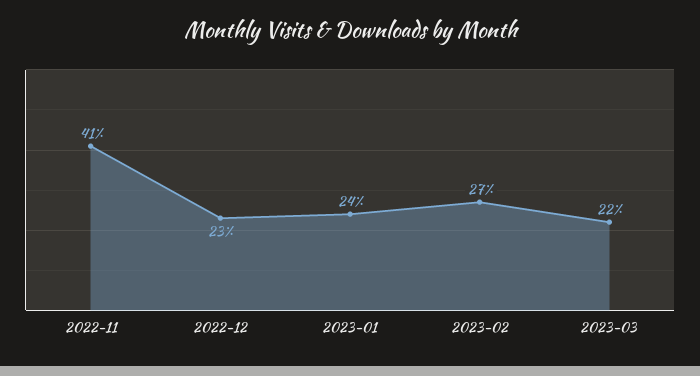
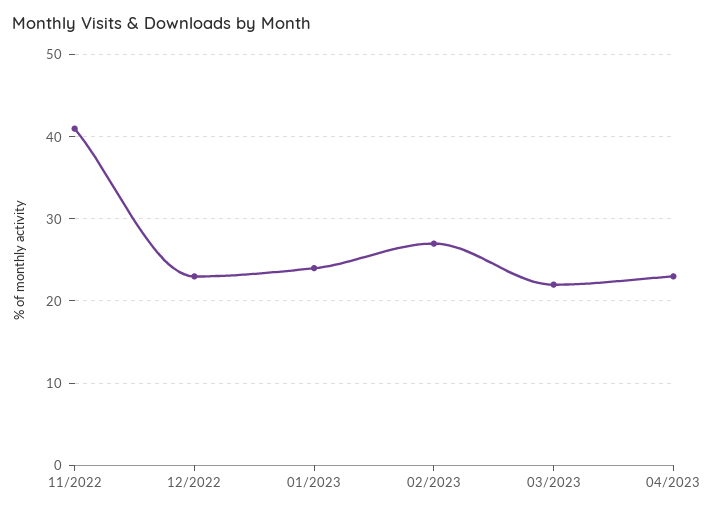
04/2023: none -> 23

